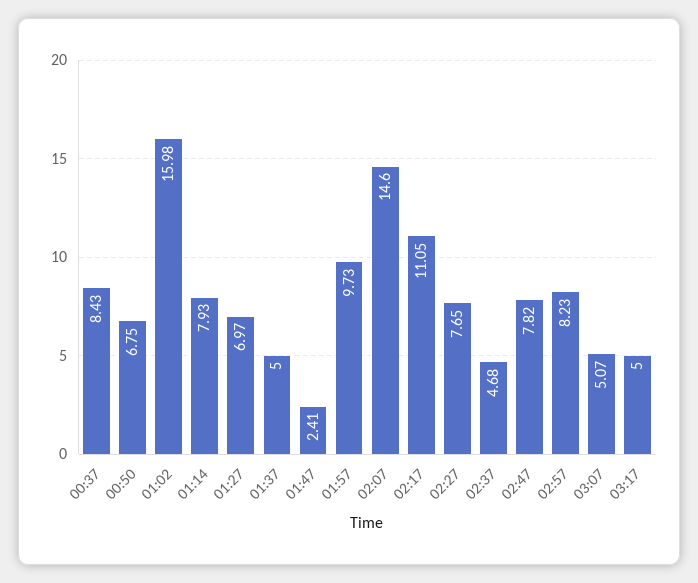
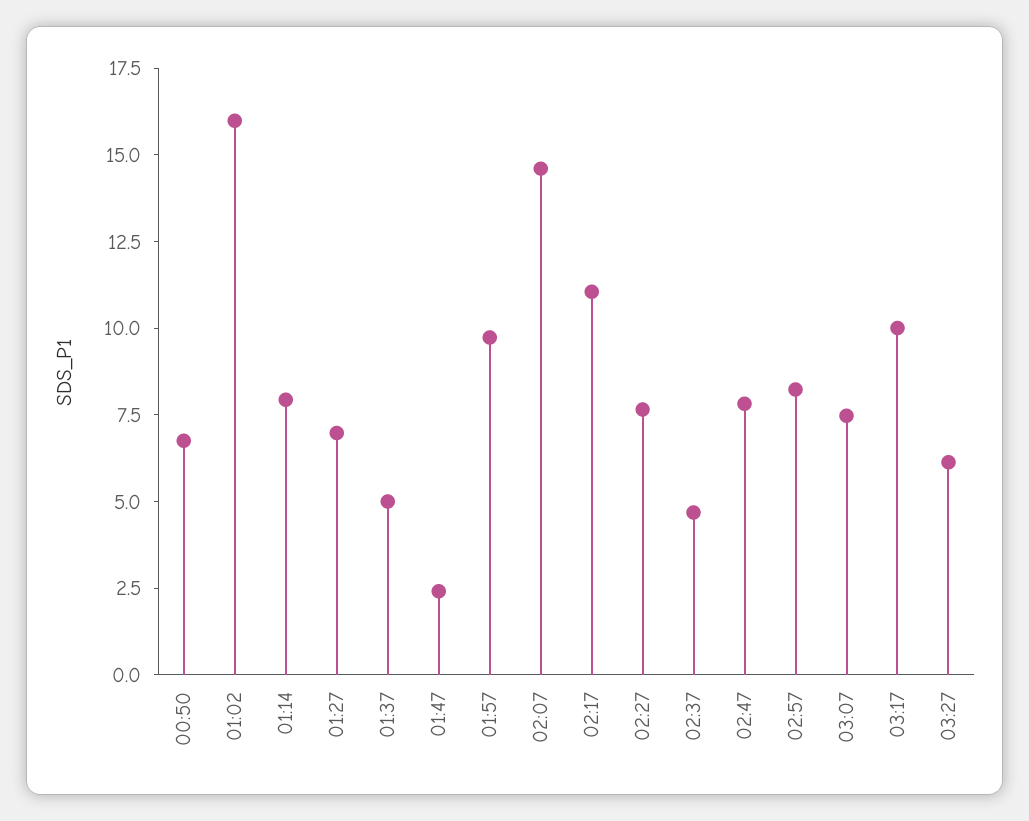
00:37: 8.43 -> none
03:07: 5.07 -> 7.5
03:17: 5 -> 10
03:27: none -> 6

